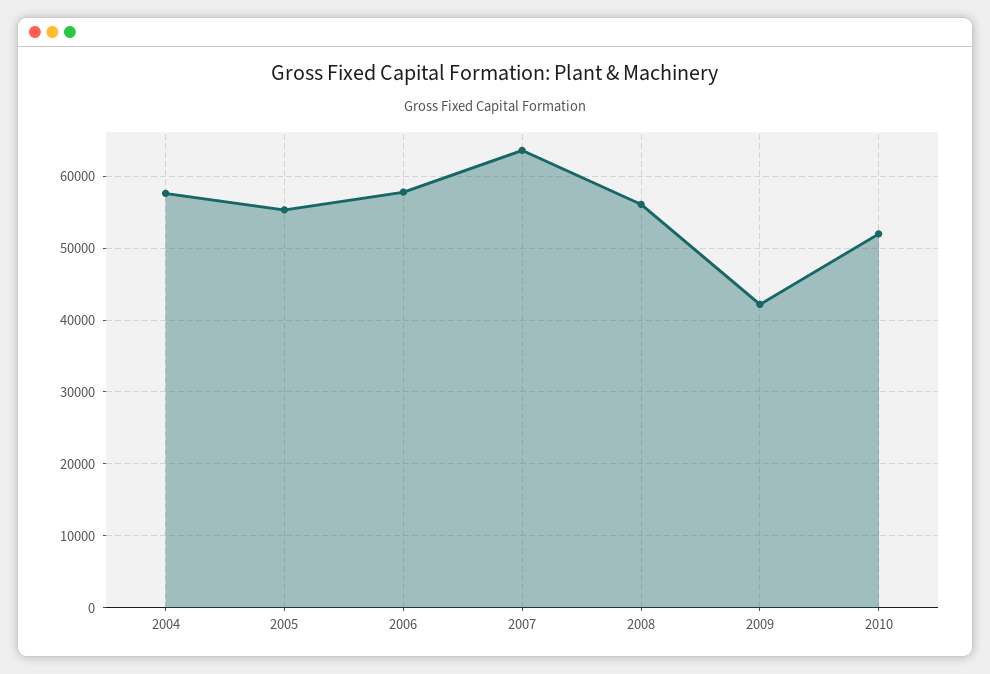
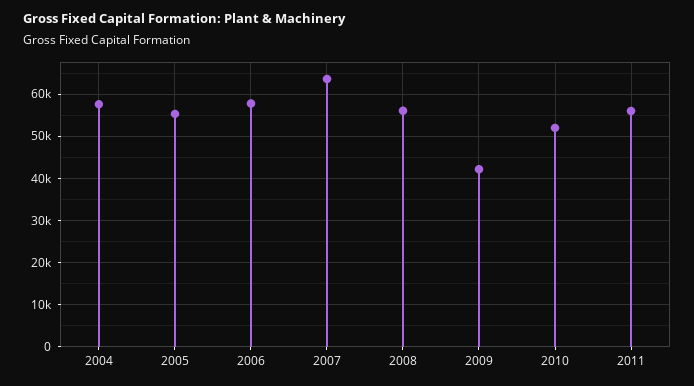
2011: none -> 56000

